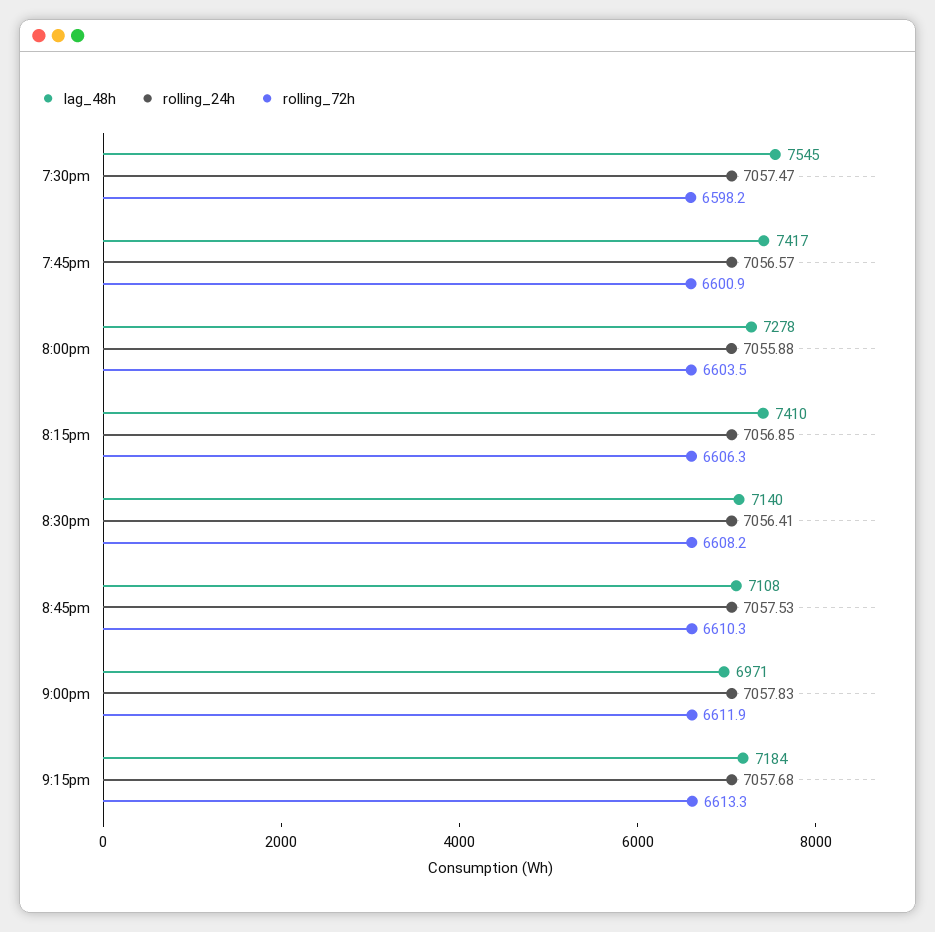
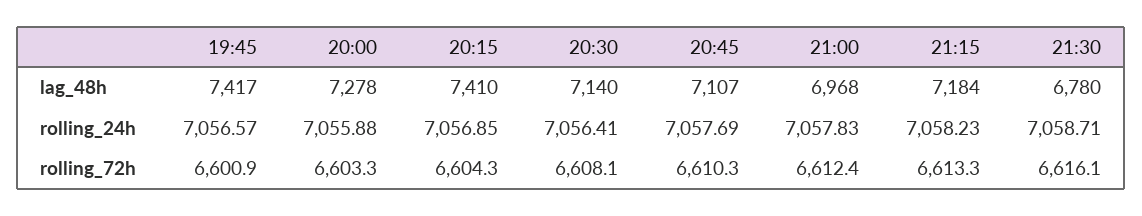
lag_48h, 7:30pm: 7545 -> none
rolling_24h, 7:30pm: 7057.47 -> none
rolling_72h, 7:30pm: 6598.2 -> none
rolling_72h, 8:00pm: 6603.5 -> 6603.3
rolling_72h, 8:15pm: 6606.3 -> 6604.3
rolling_72h, 8:30pm: 6608.2 -> 6608.1
lag_48h, 8:45pm: 7108 -> 7107
rolling_24h, 8:45pm: 7057.53 -> 7057.69
lag_48h, 9:00pm: 6971 -> 6968
rolling_72h, 9:00pm: 6611.9 -> 6612.4
rolling_24h, 9:15pm: 7057.68 -> 7058.23
lag_48h, 21:30: none -> 6780
rolling_24h, 21:30: none -> 7058.71
rolling_72h, 21:30: none -> 6616.1

